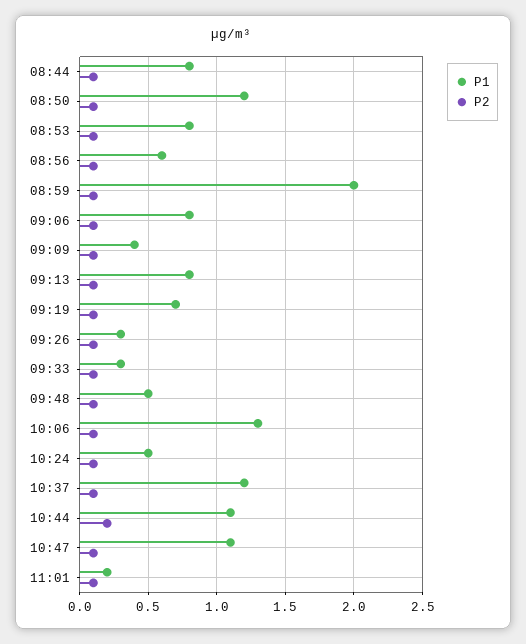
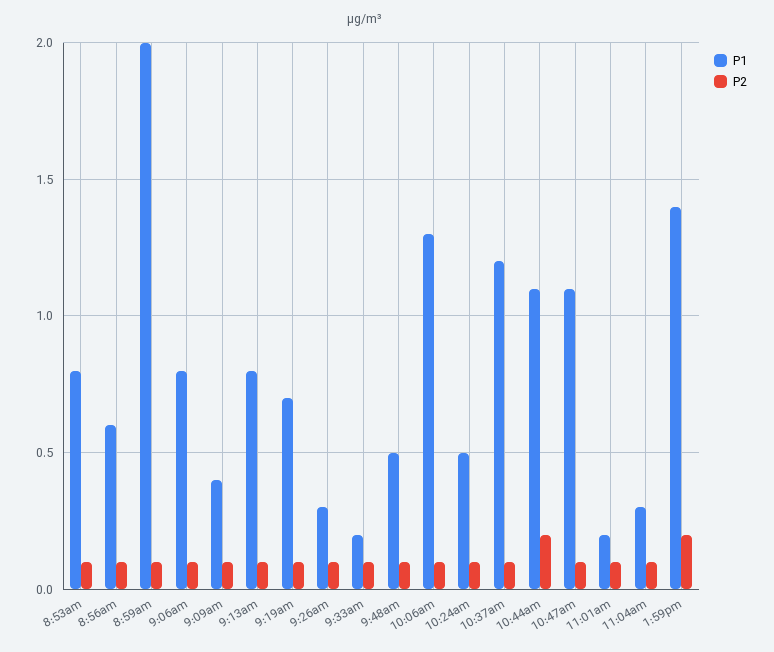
P1, 08:44: 0.8 -> none
P2, 08:44: 0.1 -> none
P1, 08:50: 1.2 -> none
P2, 08:50: 0.1 -> none
P1, 09:33: 0.3 -> 0.2
P1, 11:04am: none -> 0.3
P2, 11:04am: none -> 0.1
P1, 1:59pm: none -> 1.4
P2, 1:59pm: none -> 0.2

